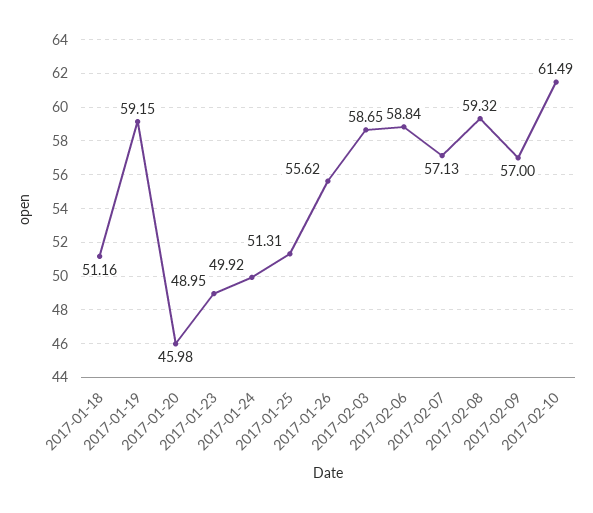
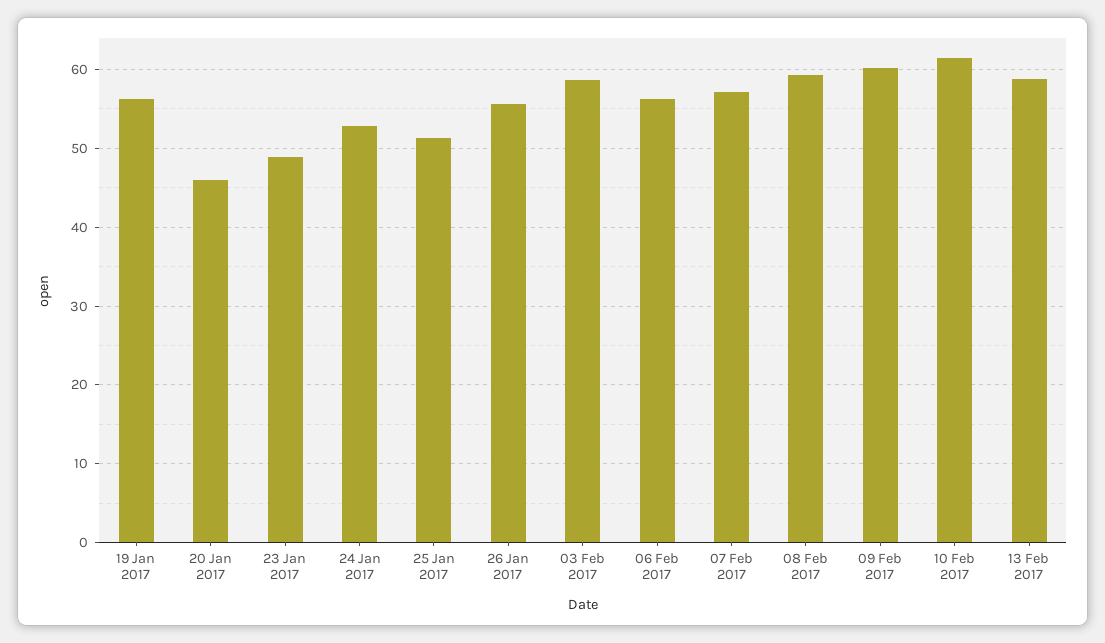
2017-01-18: 51.16 -> none
2017-01-19: 59.15 -> 56
2017-01-24: 49.92 -> 53
2017-02-06: 58.84 -> 56
2017-02-09: 57 -> 60
13 Feb 2017: none -> 59

